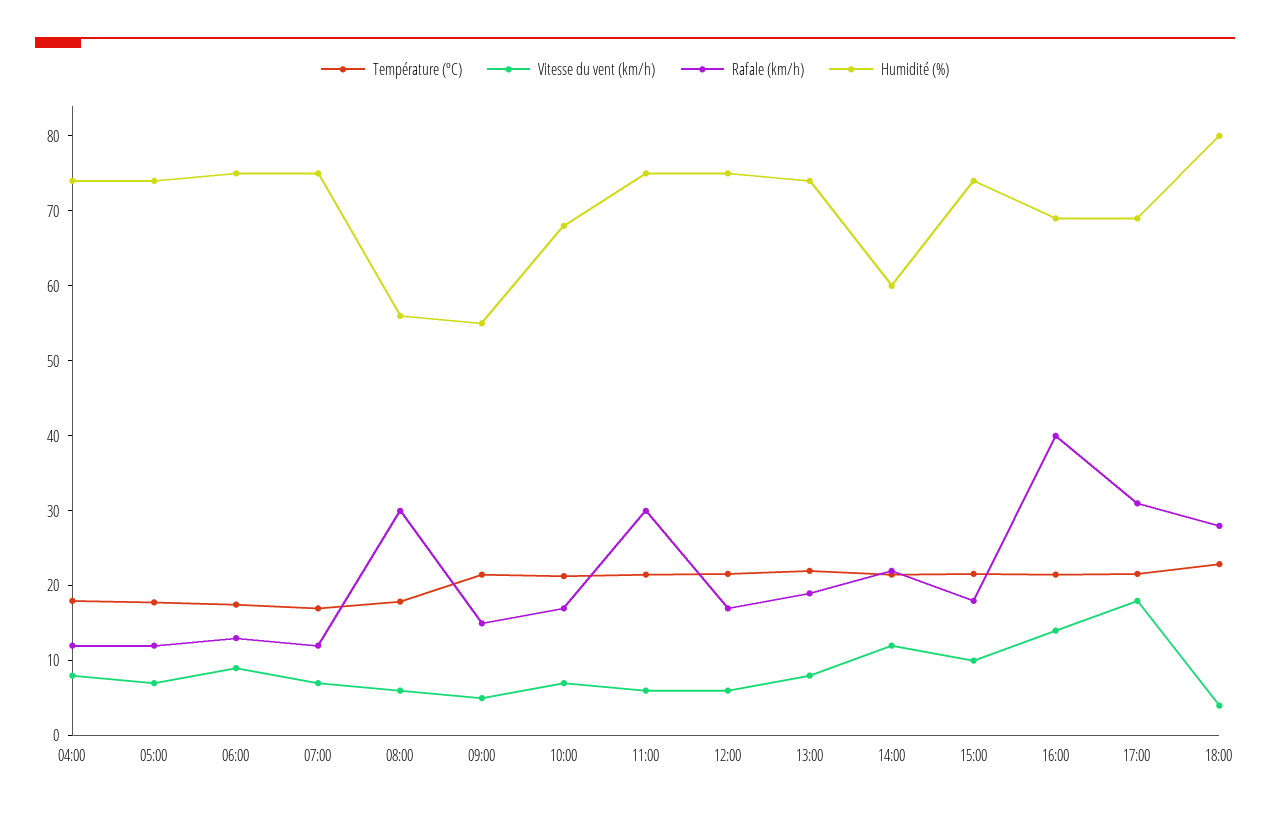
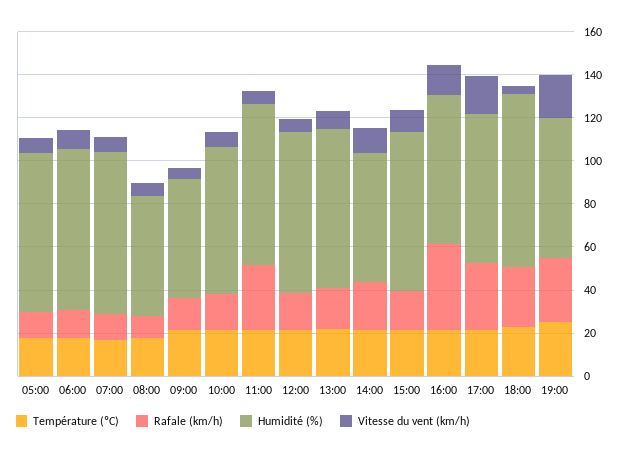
Température (ºC), 04:00: 18 -> none
Vitesse du vent (km/h), 04:00: 8 -> none
Rafale (km/h), 04:00: 12 -> none
Humidité (%), 04:00: 74 -> none
Rafale (km/h), 08:00: 30 -> 10
Température (ºC), 19:00: none -> 25
Rafale (km/h), 19:00: none -> 30
Humidité (%), 19:00: none -> 65
Vitesse du vent (km/h), 19:00: none -> 20

